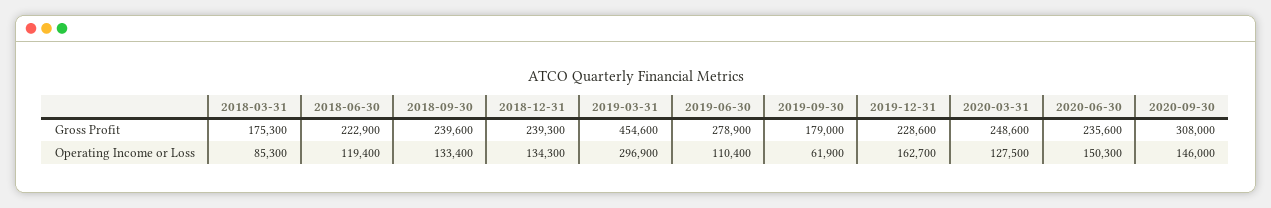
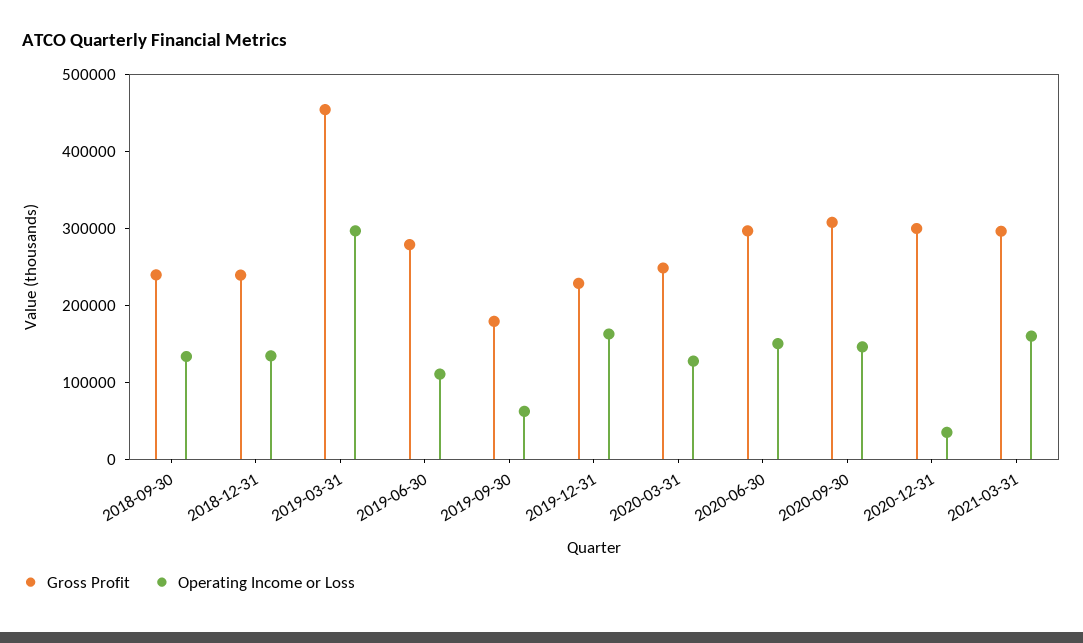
Gross Profit, 2018-03-31: 175300 -> none
Gross Profit, 2018-06-30: 222900 -> none
Gross Profit, 2020-06-30: 235600 -> 300000
Operating Income or Loss, 2018-03-31: 85300 -> none
Operating Income or Loss, 2018-06-30: 119400 -> none
Gross Profit, 2020-12-31: none -> 300000
Operating Income or Loss, 2020-12-31: none -> 40000
Gross Profit, 2021-03-31: none -> 300000
Operating Income or Loss, 2021-03-31: none -> 160000

